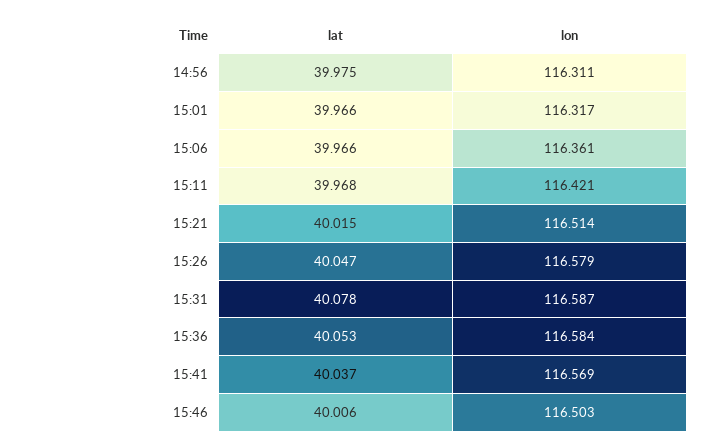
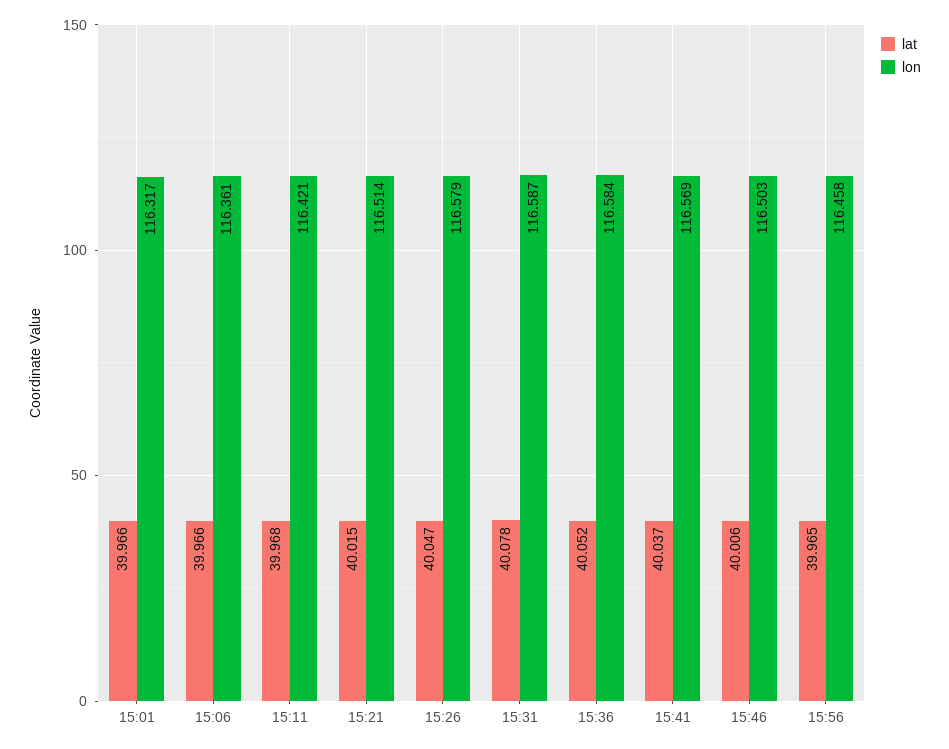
lat, 14:56: 39.975 -> none
lon, 14:56: 116.311 -> none
lat, 15:36: 40.053 -> 40.052
lat, 15:56: none -> 39.965
lon, 15:56: none -> 116.458

